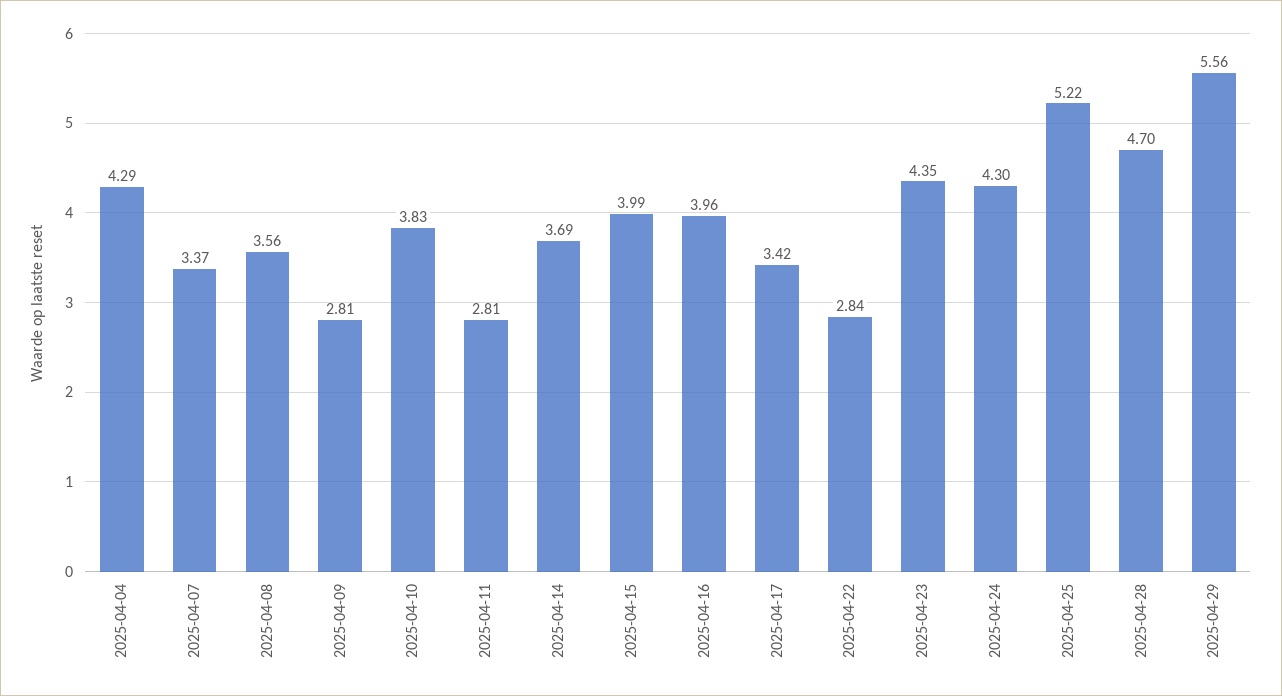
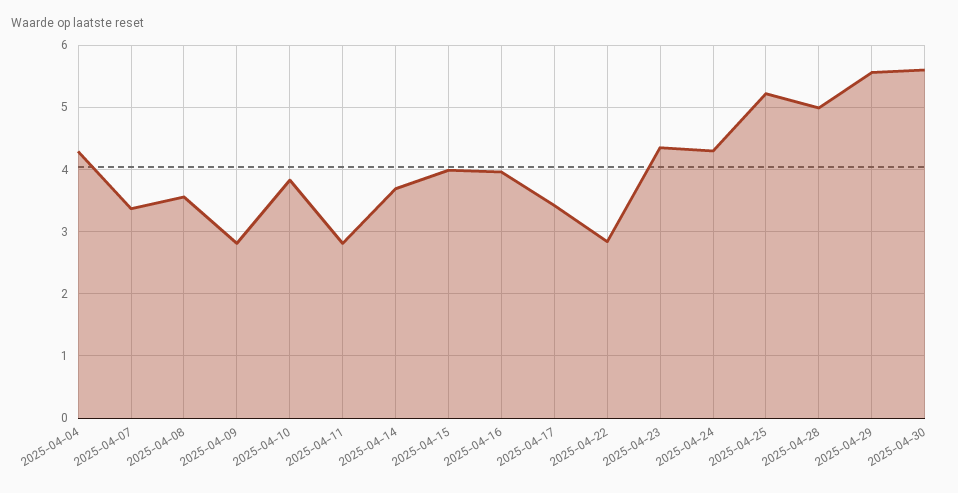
2025-04-28: 4.7 -> 5
2025-04-30: none -> 5.6

